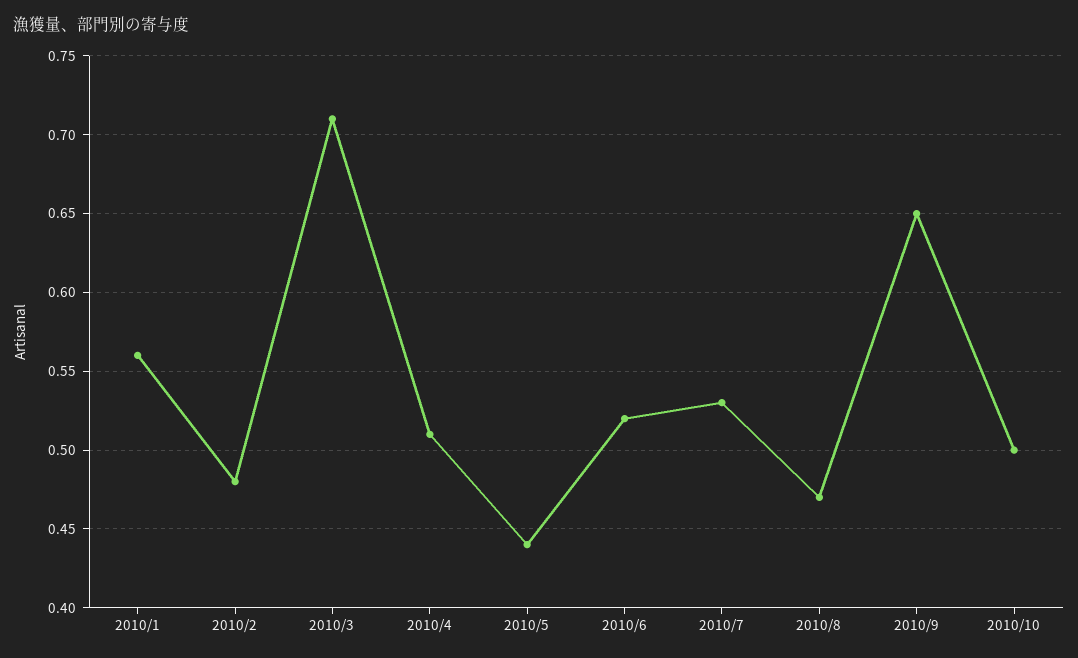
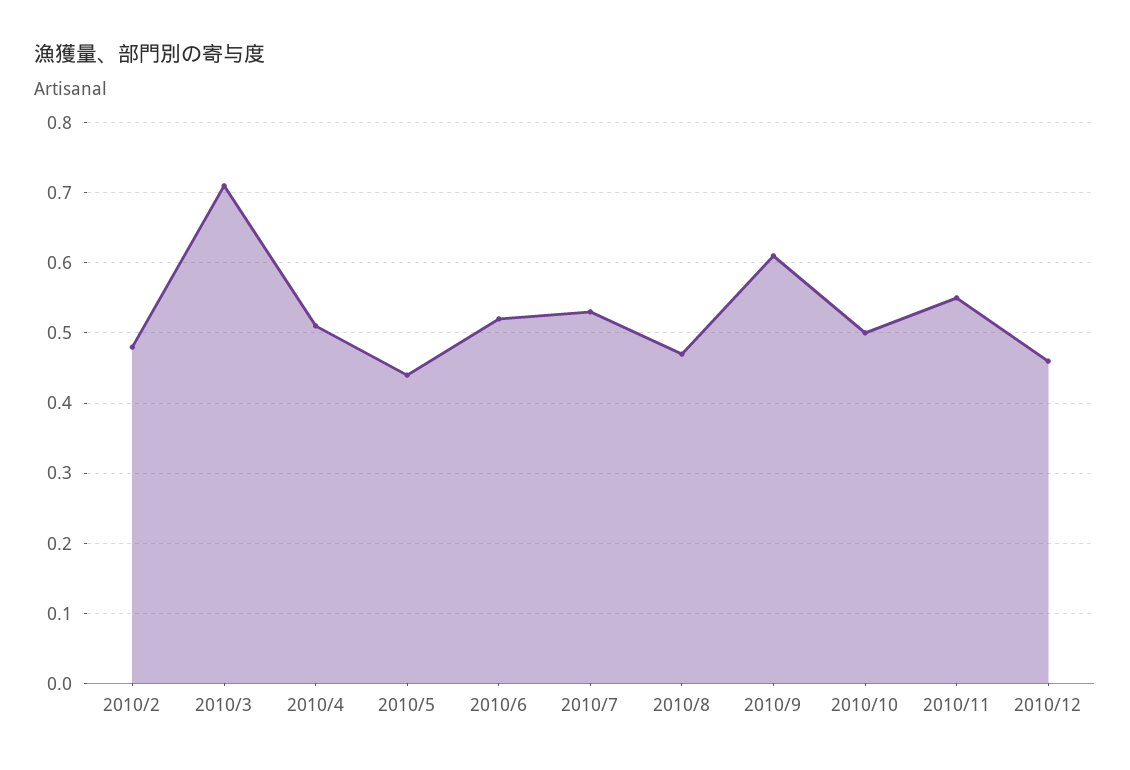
2010/1: 0.56 -> none
2010/9: 0.65 -> 0.61
2010/11: none -> 0.55
2010/12: none -> 0.46

